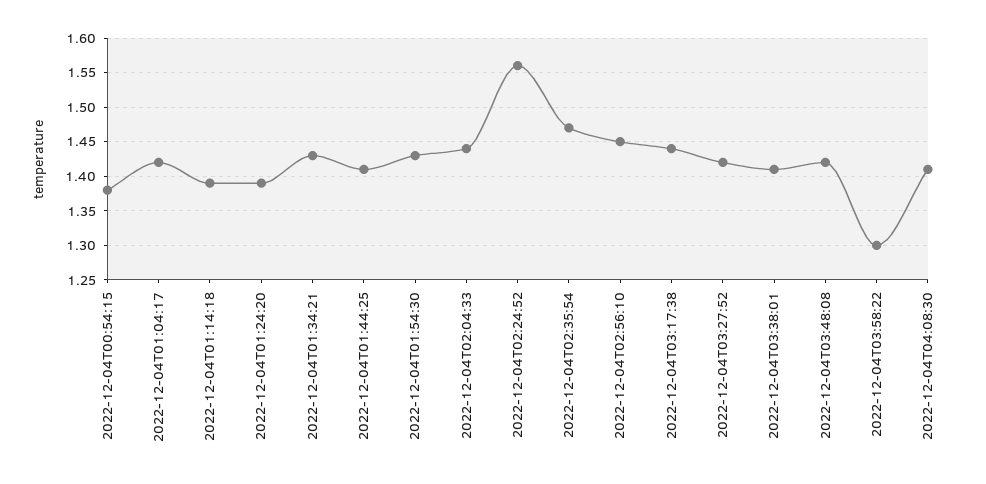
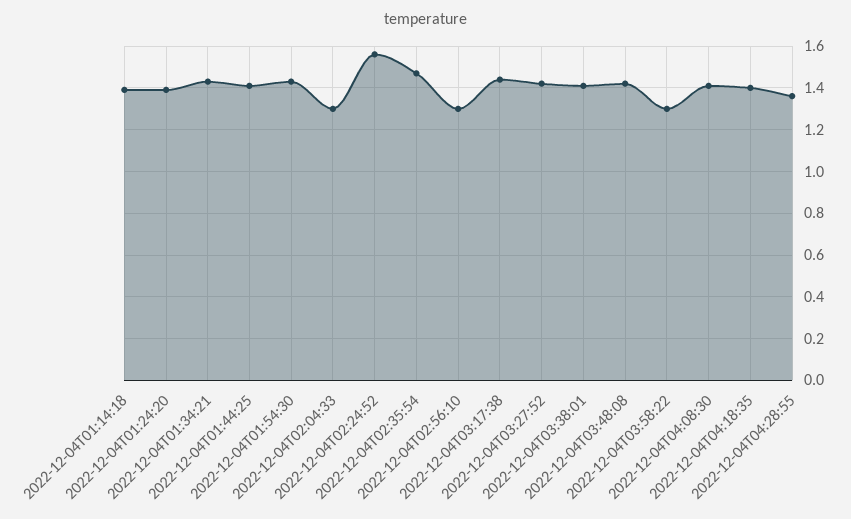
2022-12-04T00:54:15: 1.38 -> none
2022-12-04T01:04:17: 1.42 -> none
2022-12-04T02:04:33: 1.44 -> 1.3
2022-12-04T02:56:10: 1.45 -> 1.3
2022-12-04T04:18:35: none -> 1.4
2022-12-04T04:28:55: none -> 1.35

